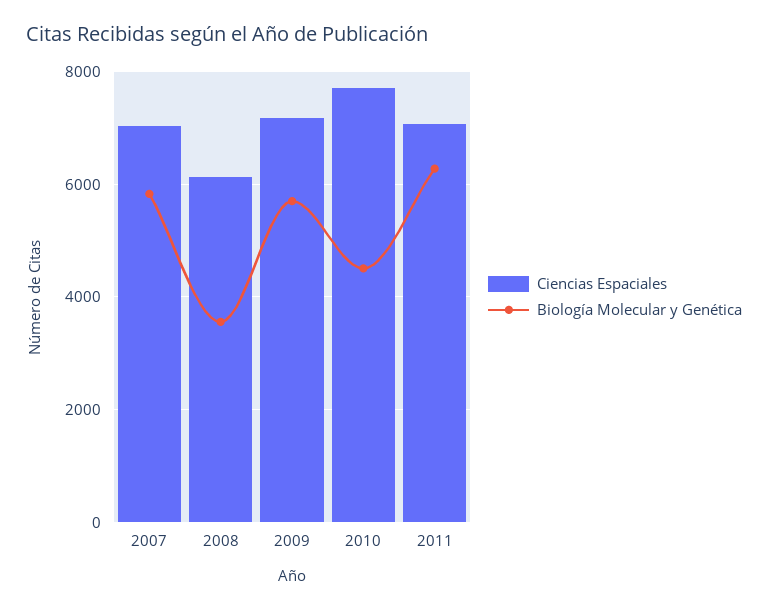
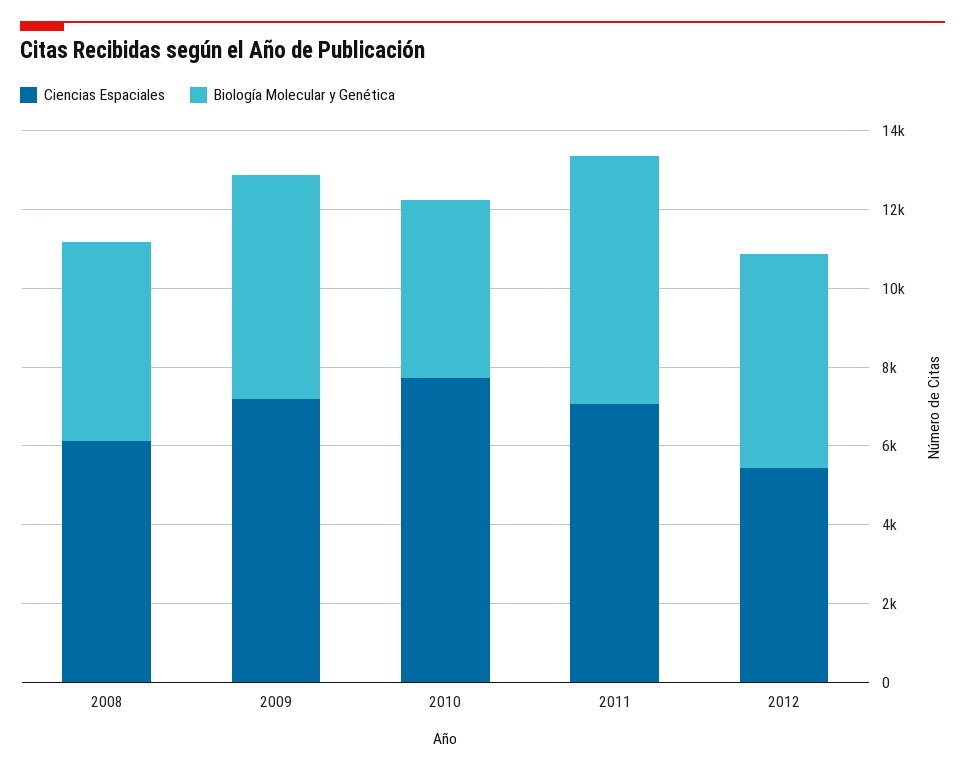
Ciencias Espaciales, 2007: 7000 -> none
Biología Molecular y Genética, 2007: 5800 -> none
Biología Molecular y Genética, 2008: 3600 -> 5000
Ciencias Espaciales, 2012: none -> 5500
Biología Molecular y Genética, 2012: none -> 5500

